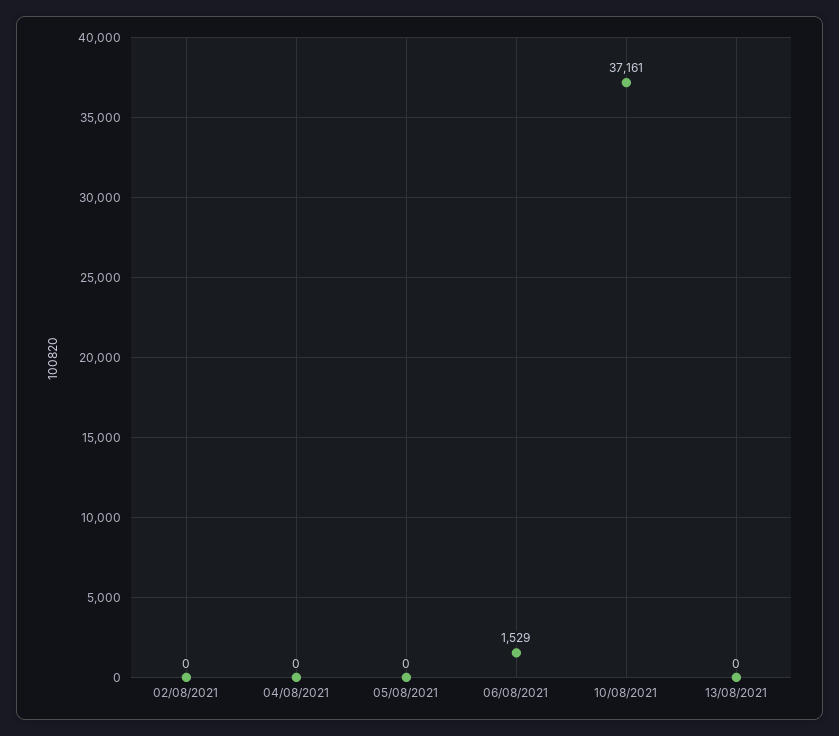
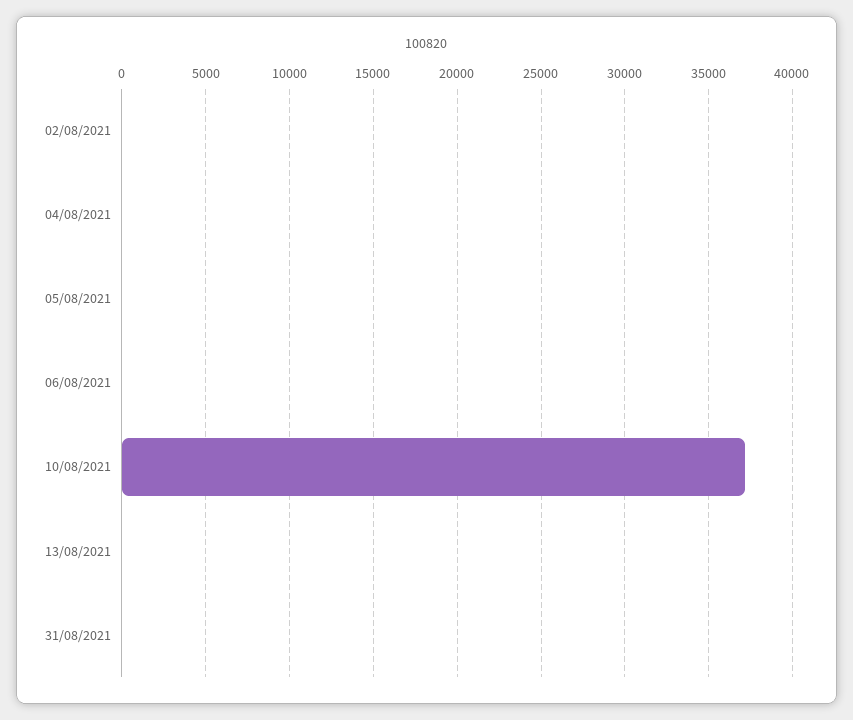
06/08/2021: 1529 -> 0
31/08/2021: none -> 0

